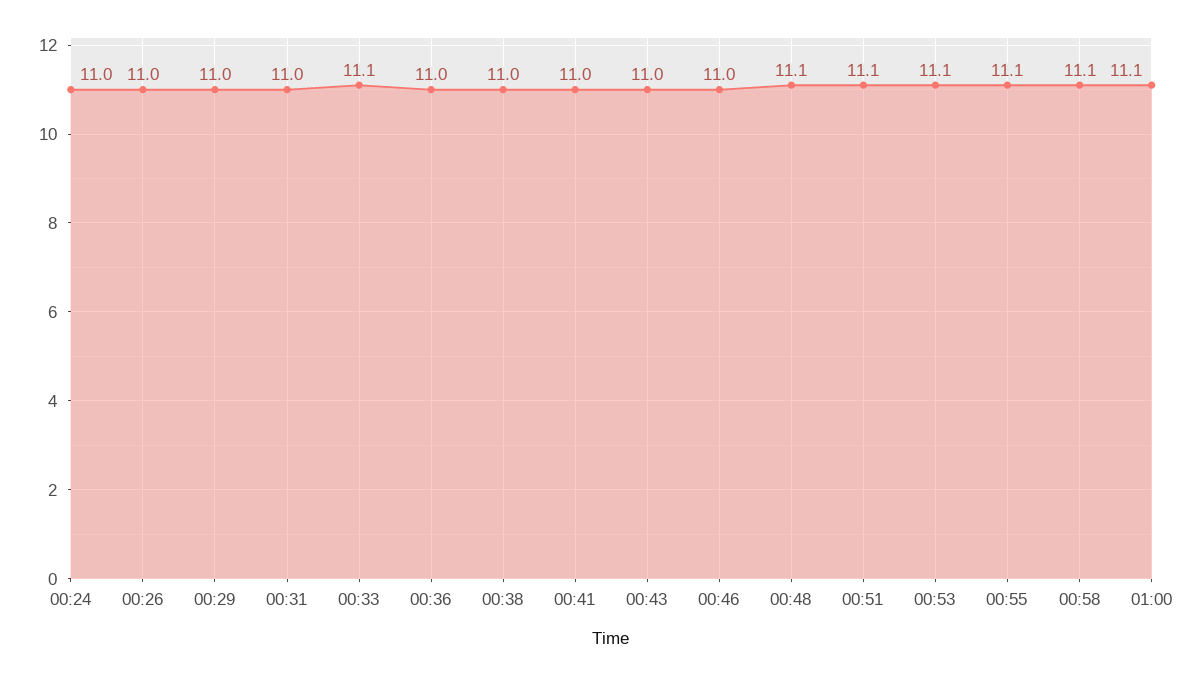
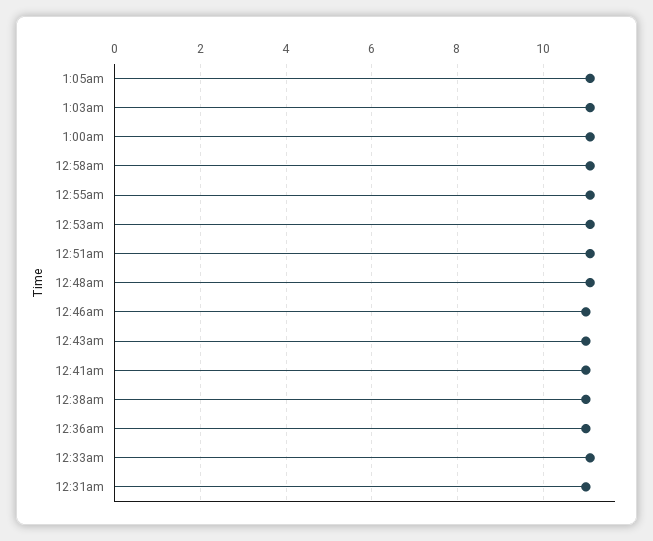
00:24: 11 -> none
00:26: 11 -> none
00:29: 11 -> none
1:05am: none -> 11
1:03am: none -> 11

